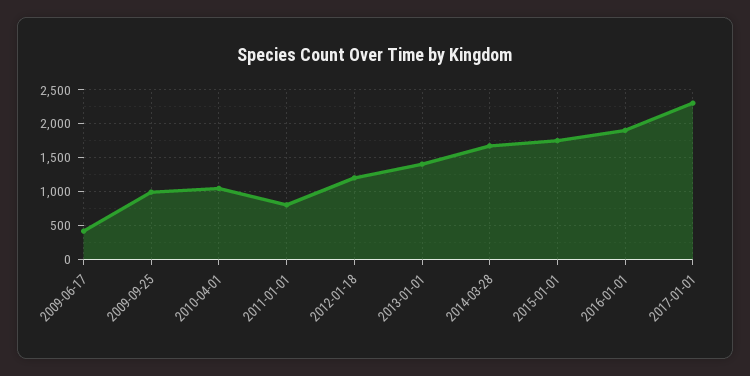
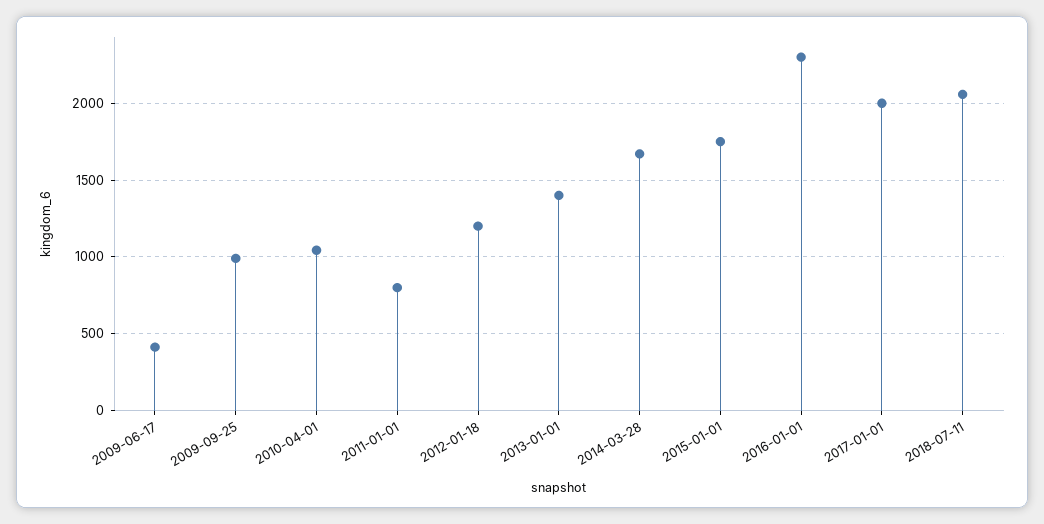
2016-01-01: 1900 -> 2300
2017-01-01: 2300 -> 2000
2018-07-11: none -> 2050

